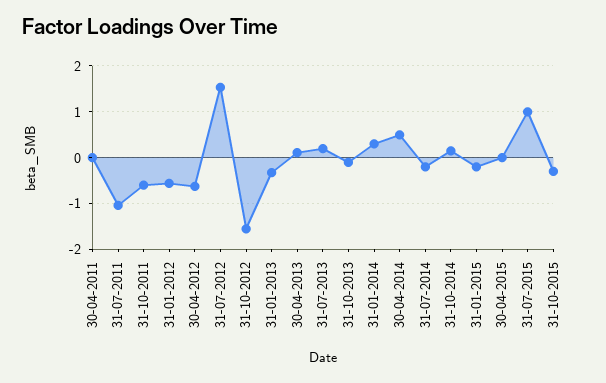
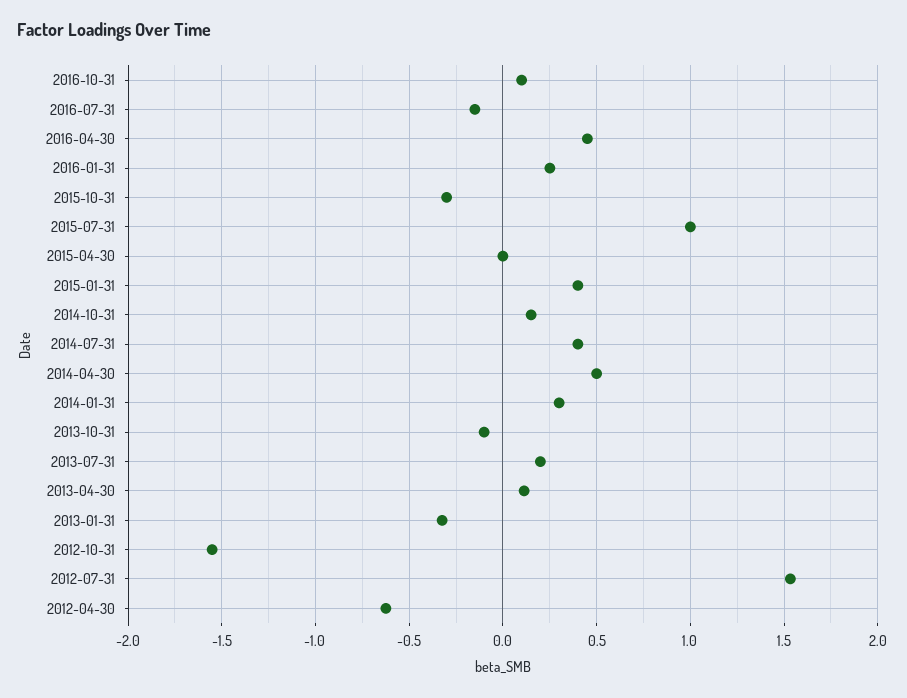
30-04-2011: 0 -> none
31-07-2011: -1 -> none
31-10-2011: -0.6 -> none
31-01-2012: -0.6 -> none
31-07-2014: -0.2 -> 0.4
31-01-2015: -0.2 -> 0.4
2016-10-31: none -> 0.1
2016-07-31: none -> -0.15
2016-04-30: none -> 0.45
2016-01-31: none -> 0.25

